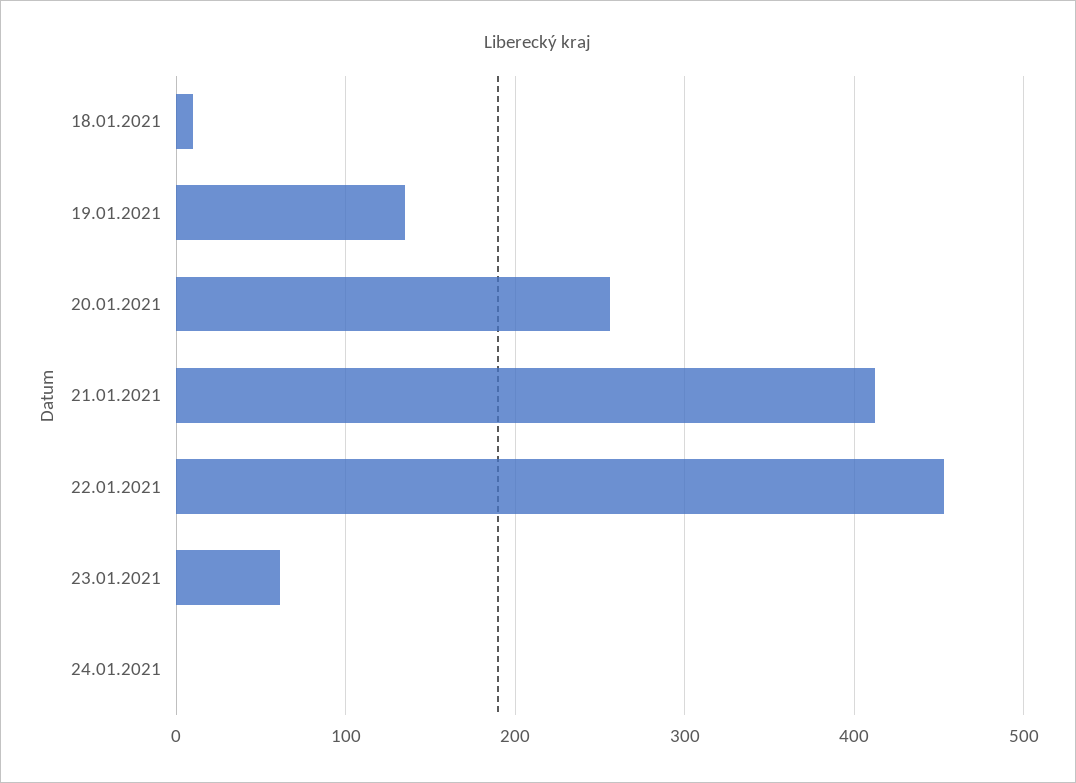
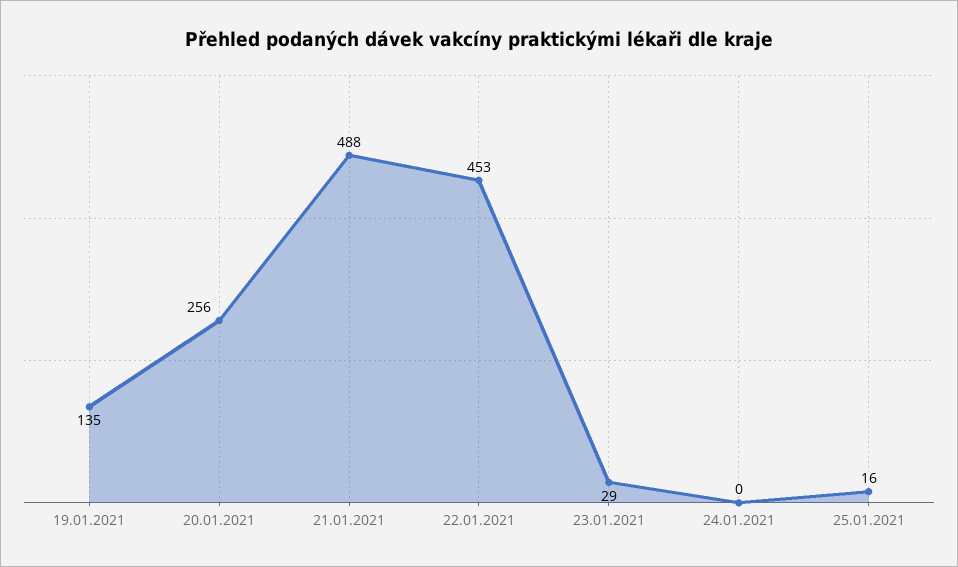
18.01.2021: 10 -> none
21.01.2021: 410 -> 488
23.01.2021: 60 -> 29
25.01.2021: none -> 16

